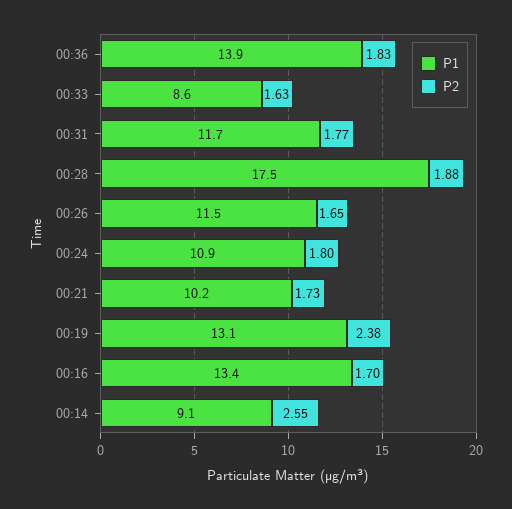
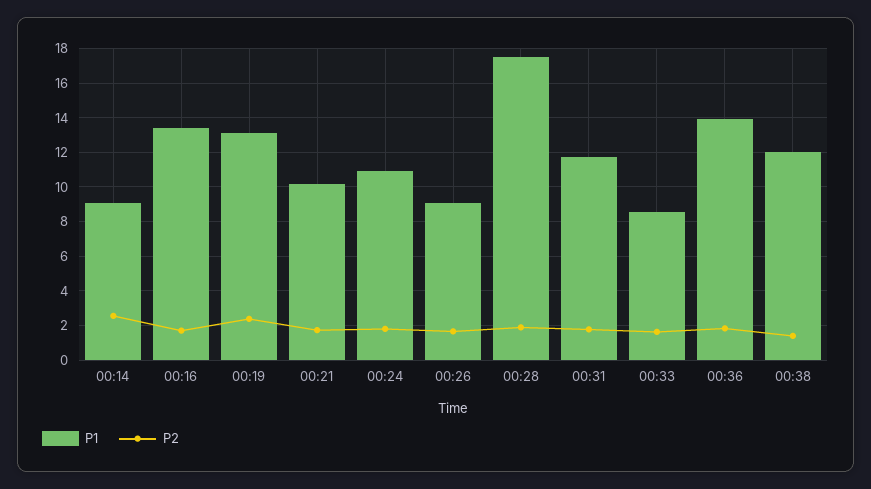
P1, 00:26: 11.5 -> 9
P1, 00:38: none -> 12
P2, 00:38: none -> 1.5

